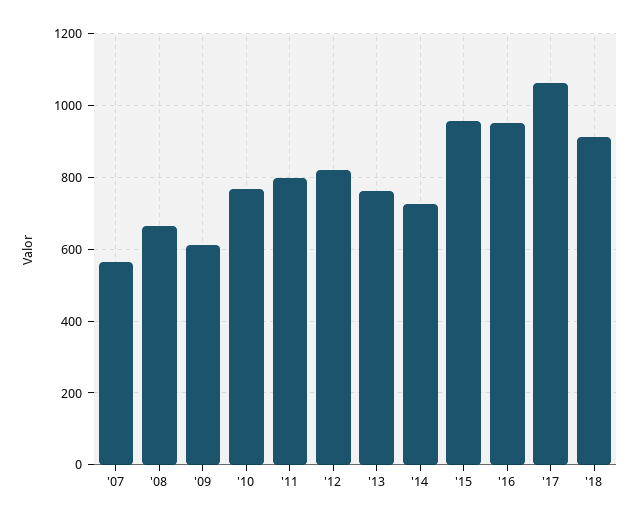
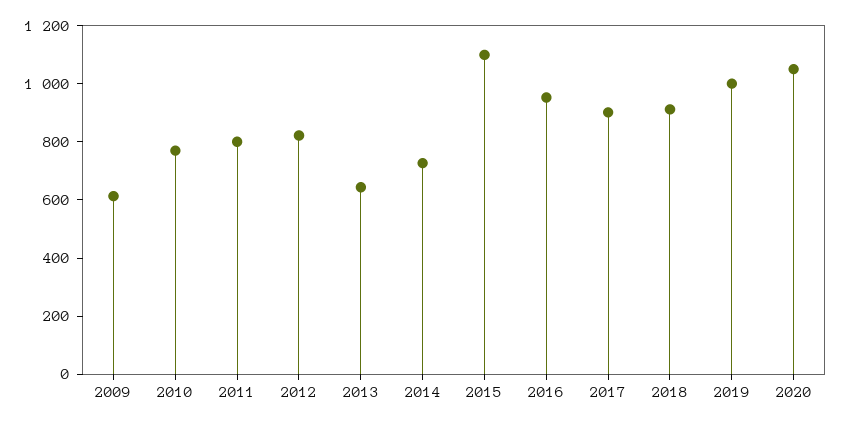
'07: 560 -> none
'08: 660 -> none
'13: 760 -> 650
'15: 960 -> 1100
'17: 1060 -> 900
2019: none -> 1000
2020: none -> 1050

